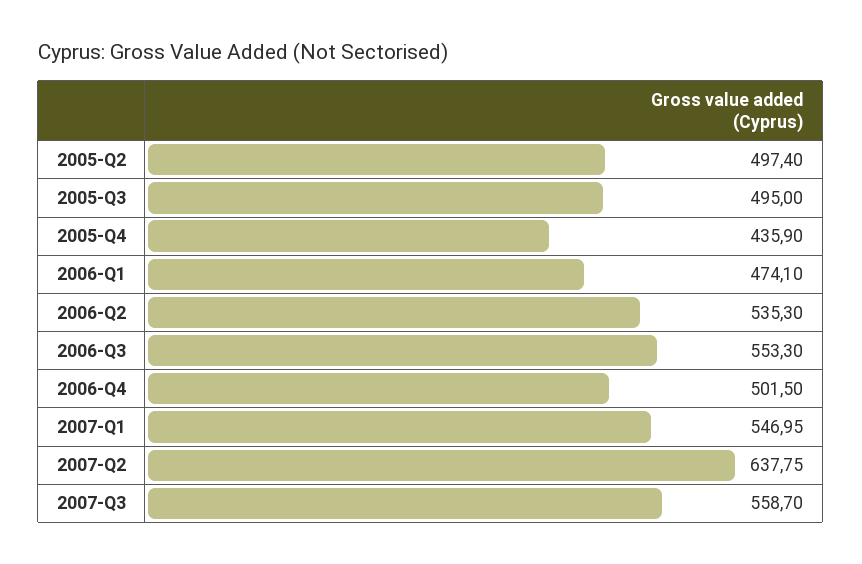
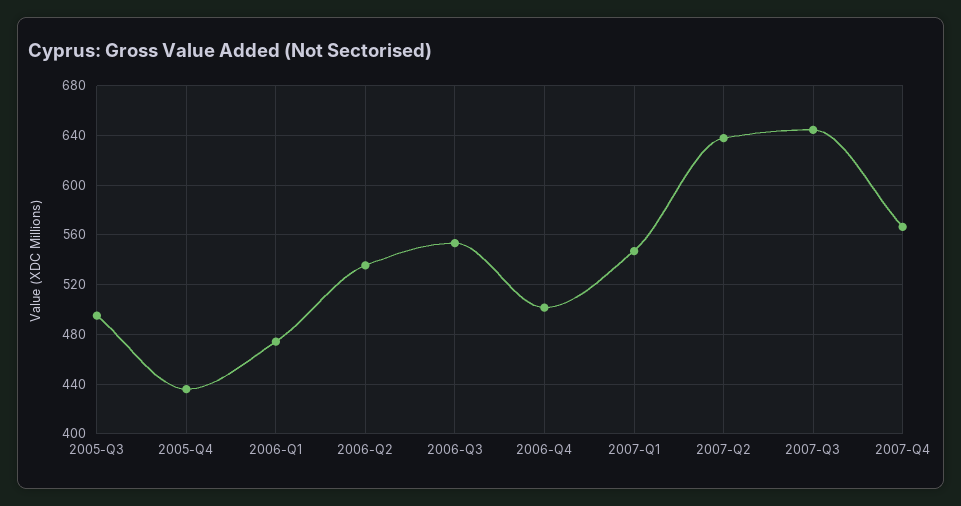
2005-Q2: 497.4 -> none
2007-Q3: 558.7 -> 645
2007-Q4: none -> 565

